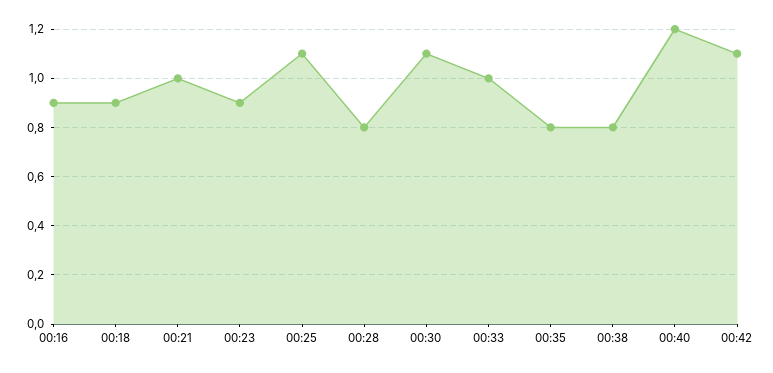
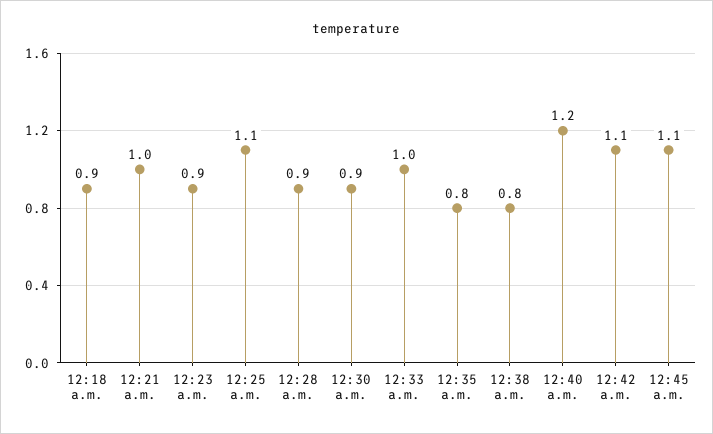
00:16: 0.9 -> none
00:28: 0.8 -> 0.9
00:30: 1.1 -> 0.9
12:45 a.m.: none -> 1.1

